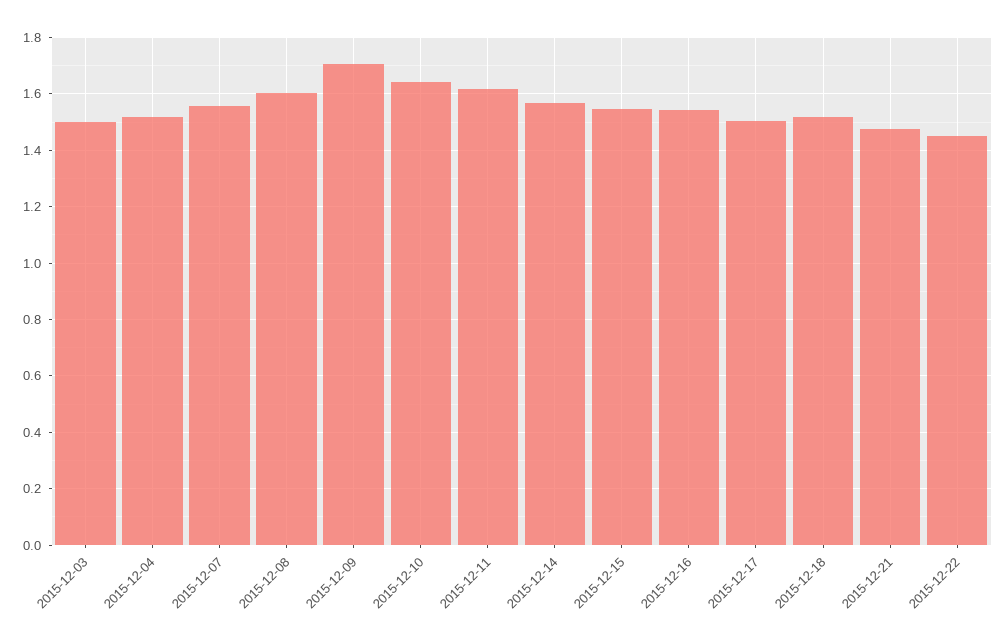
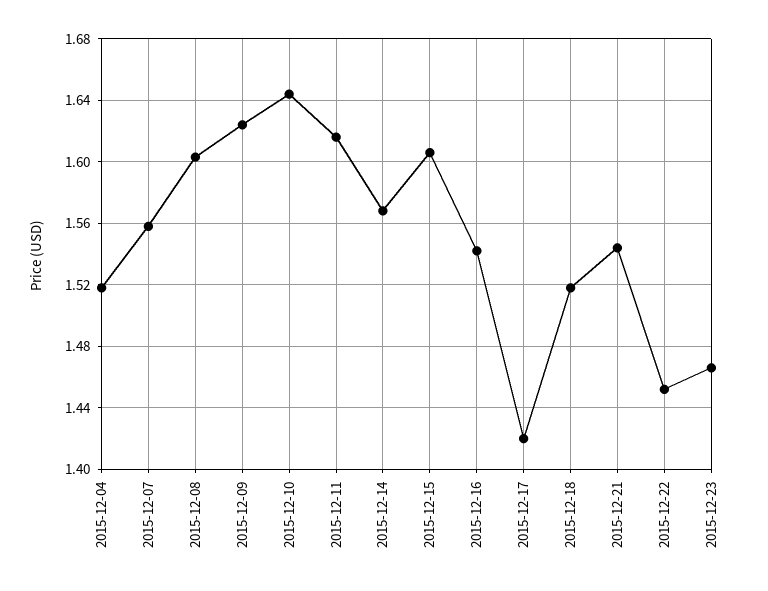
2015-12-03: 1.5 -> none
2015-12-09: 1.7 -> 1.625
2015-12-15: 1.55 -> 1.605
2015-12-17: 1.5 -> 1.42
2015-12-21: 1.475 -> 1.545
2015-12-23: none -> 1.465

